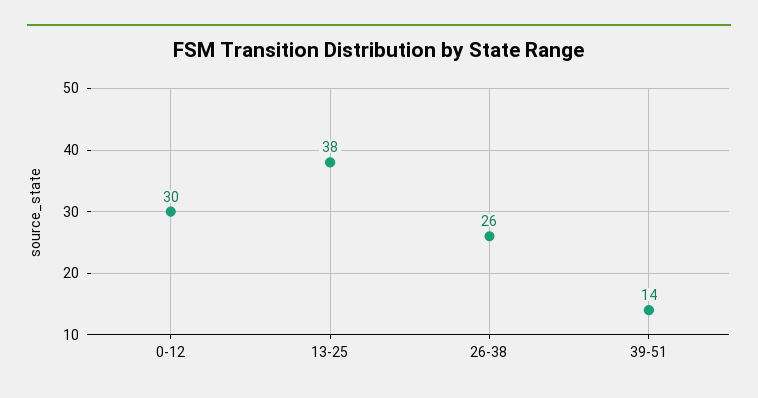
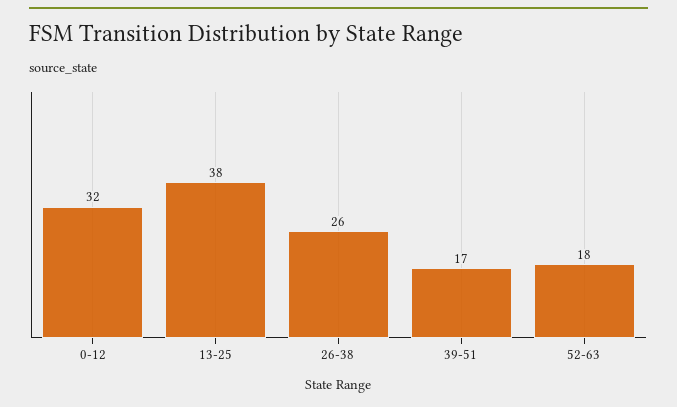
0-12: 30 -> 32
39-51: 14 -> 17
52-63: none -> 18

